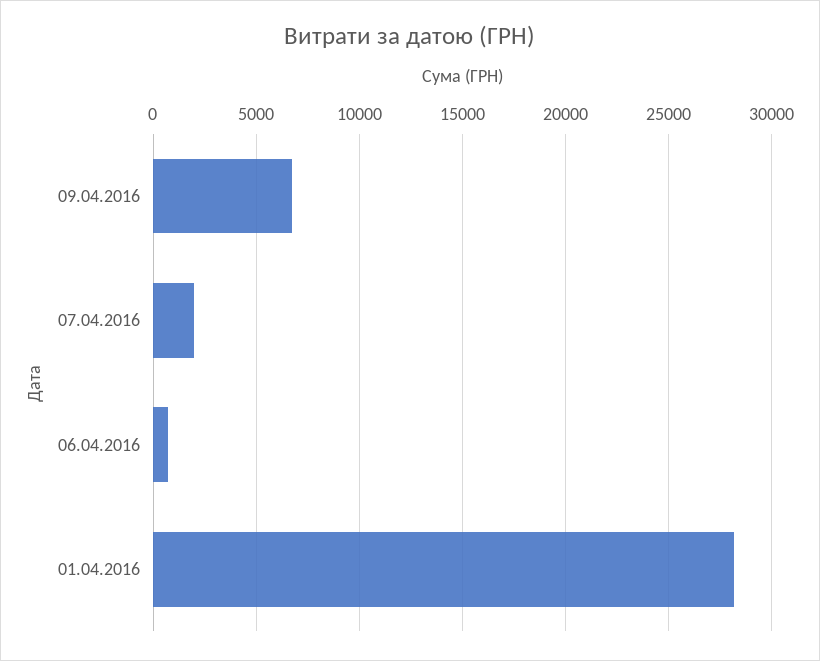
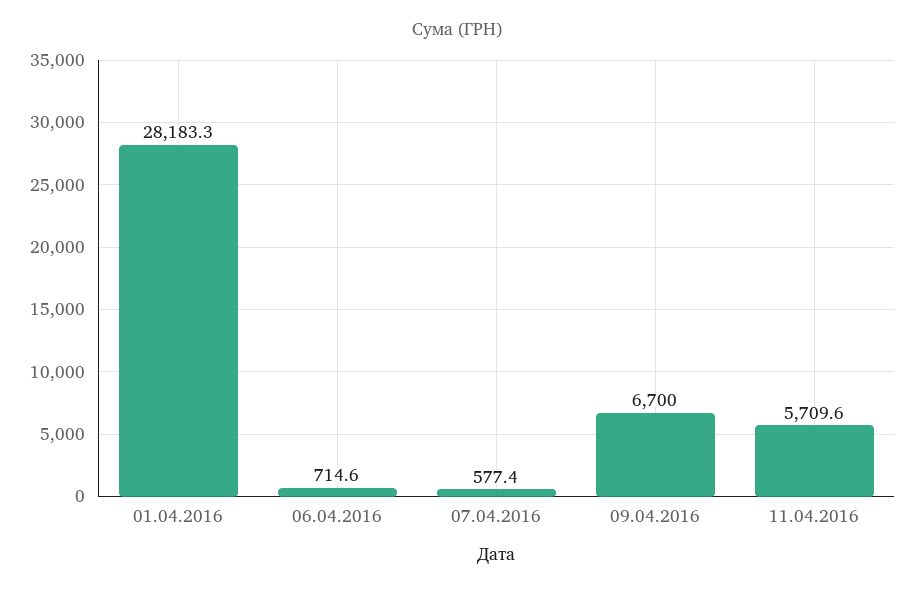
07.04.2016: 2000 -> 577.4
11.04.2016: none -> 5709.6

